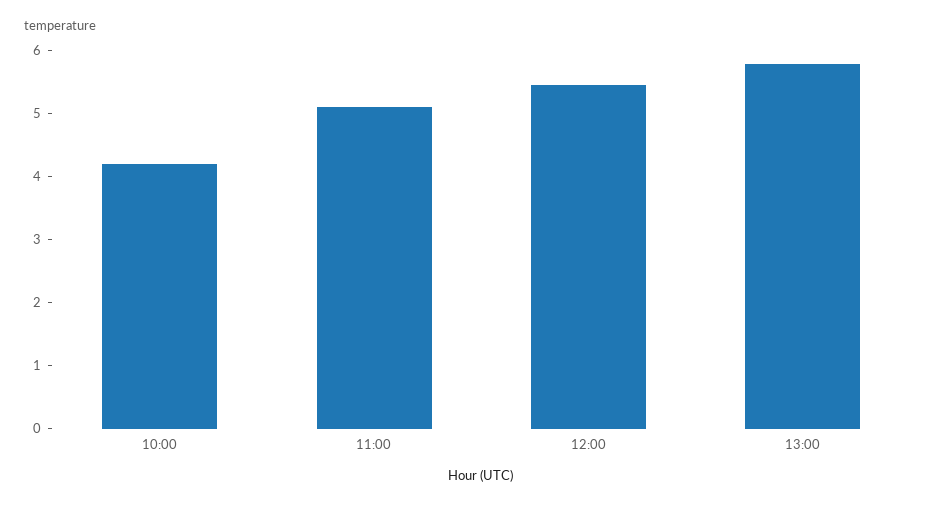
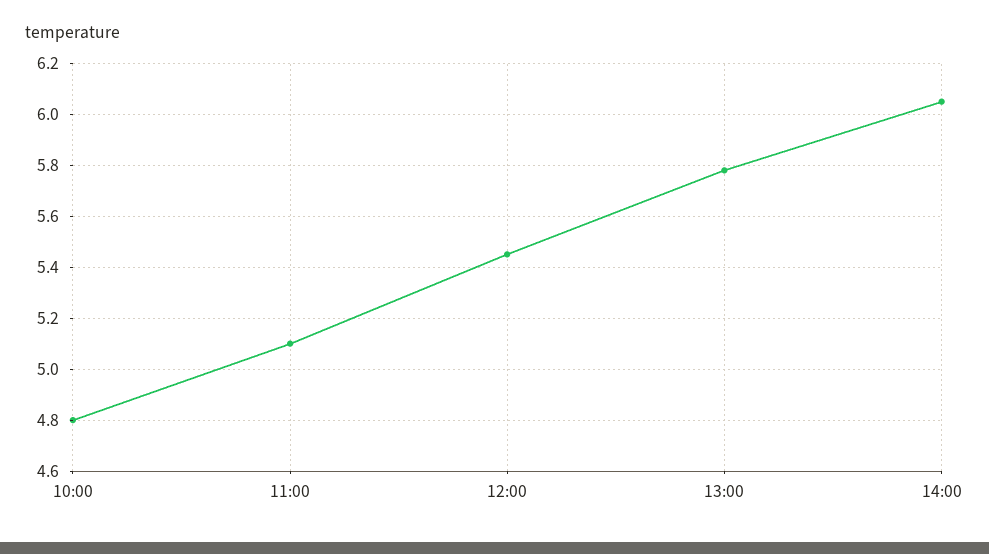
10:00: 4.2 -> 4.8
14:00: none -> 6.05

